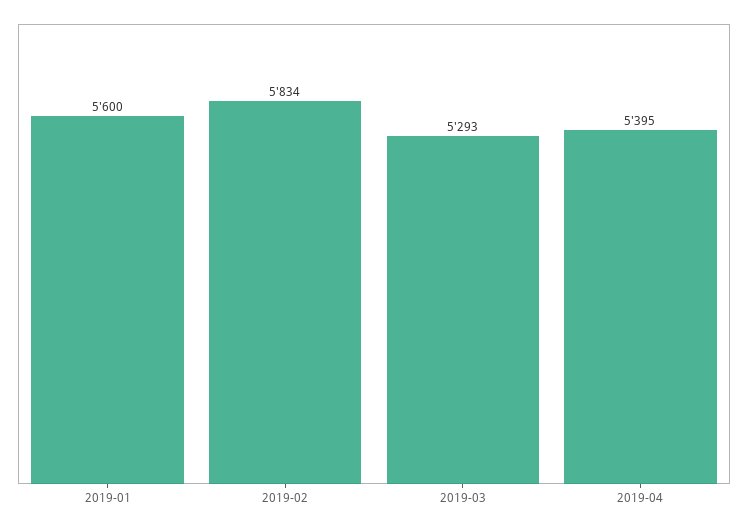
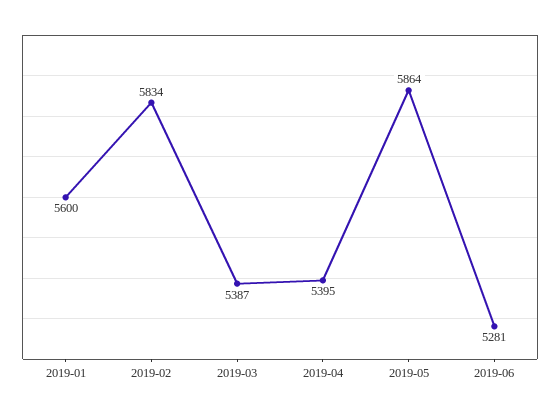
2019-03: 5293 -> 5387
2019-05: none -> 5864
2019-06: none -> 5281

